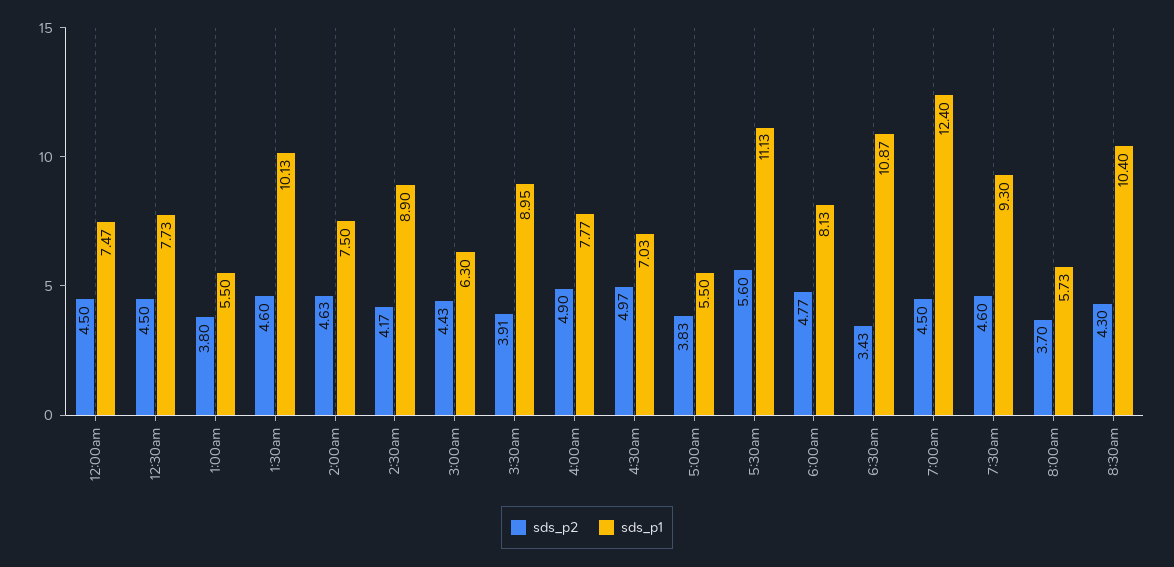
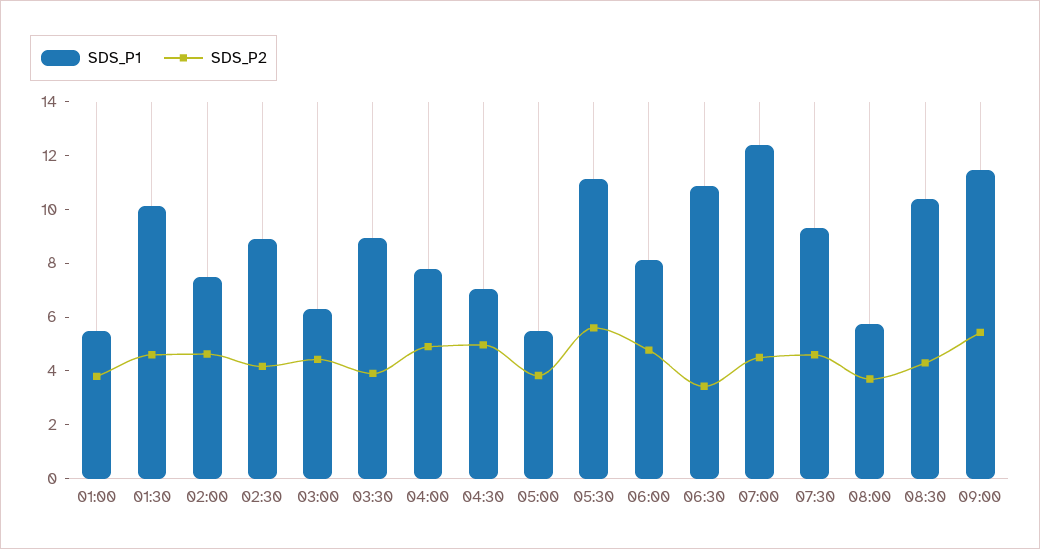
sds_p2, 12:00am: 4.5 -> none
sds_p1, 12:00am: 7.47 -> none
sds_p2, 12:30am: 4.5 -> none
sds_p1, 12:30am: 7.73 -> none
sds_p1, 09:00: none -> 11.5
sds_p2, 09:00: none -> 5.5

